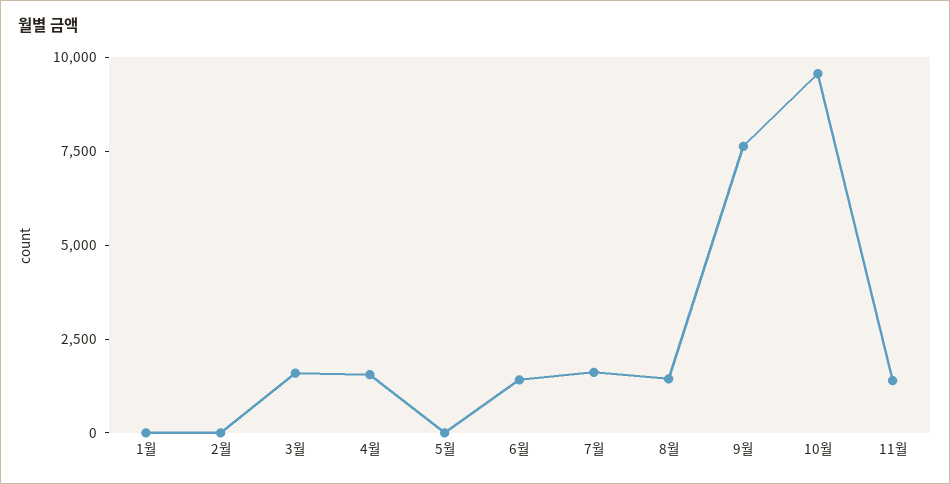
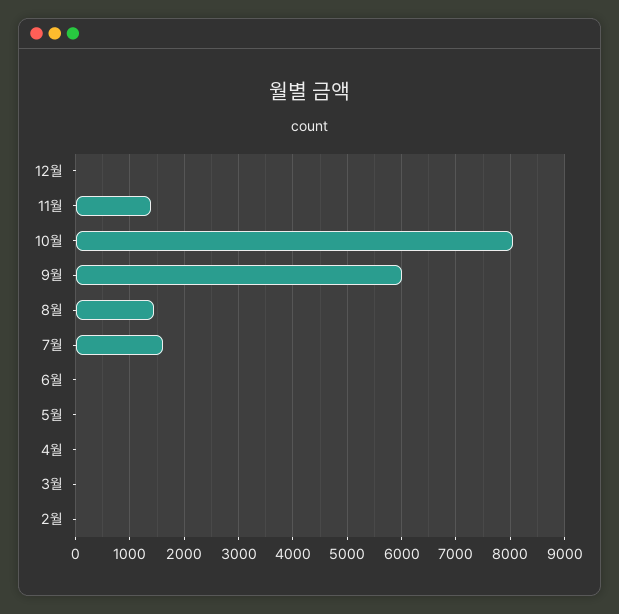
1월: 0 -> none
3월: 1500 -> 0
4월: 1500 -> 0
6월: 1500 -> 0
9월: 7500 -> 6000
10월: 9500 -> 8000
12월: none -> 0

